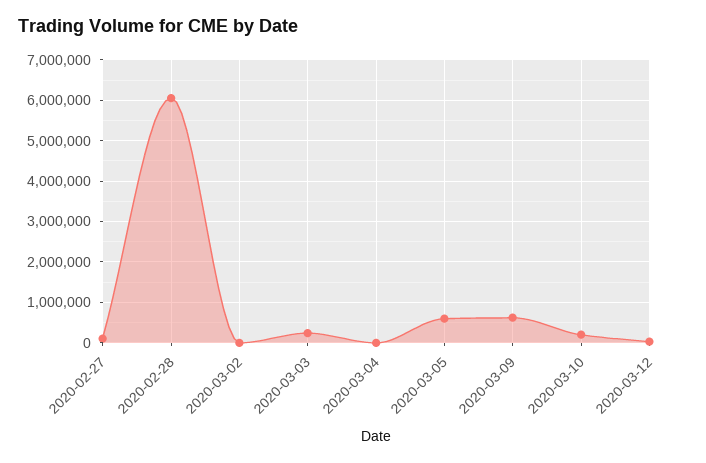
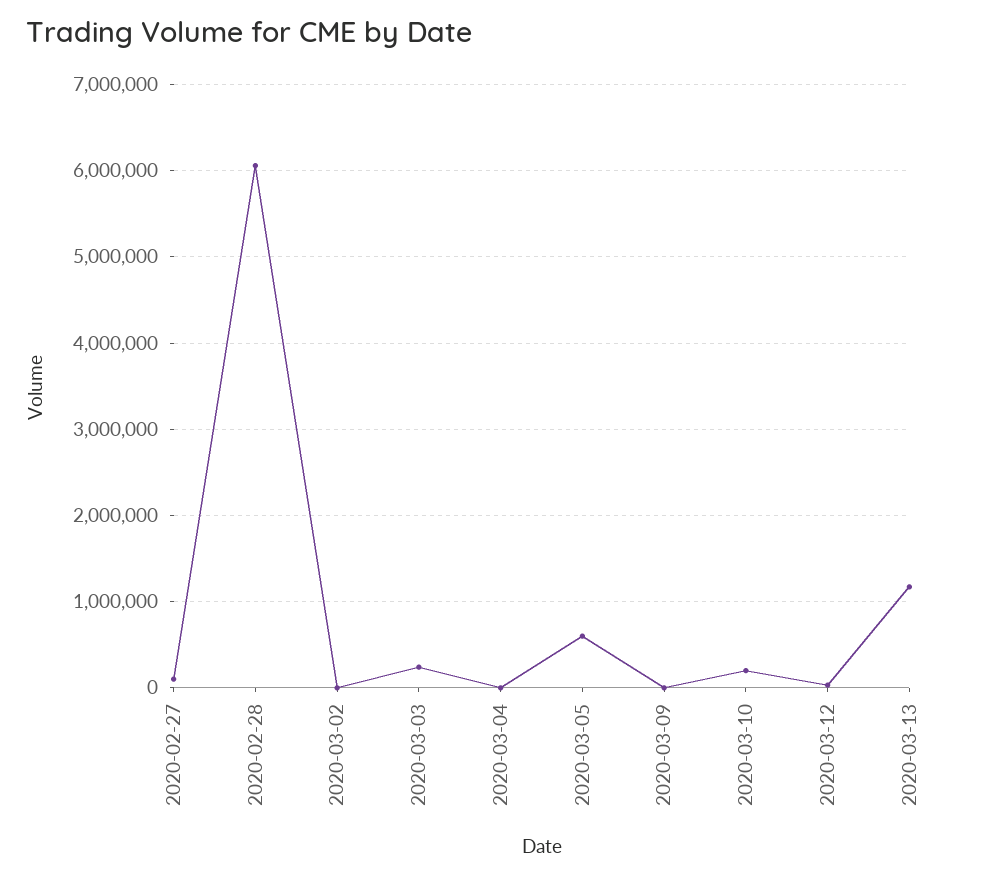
2020-03-09: 600000 -> 0
2020-03-13: none -> 1200000

